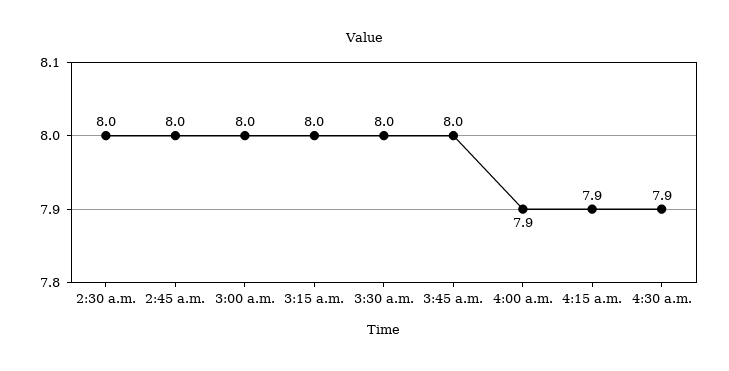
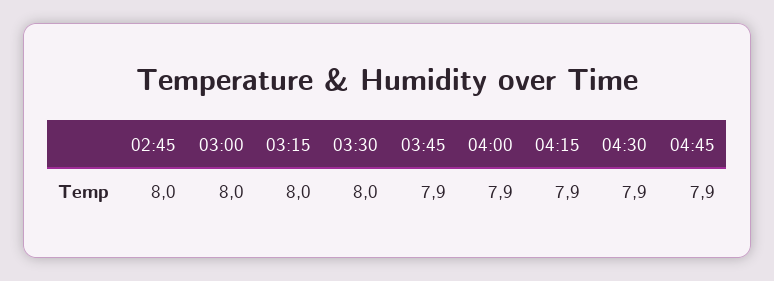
2:30 a.m.: 8 -> none
3:45 a.m.: 8 -> 7.9
04:45: none -> 7.9

